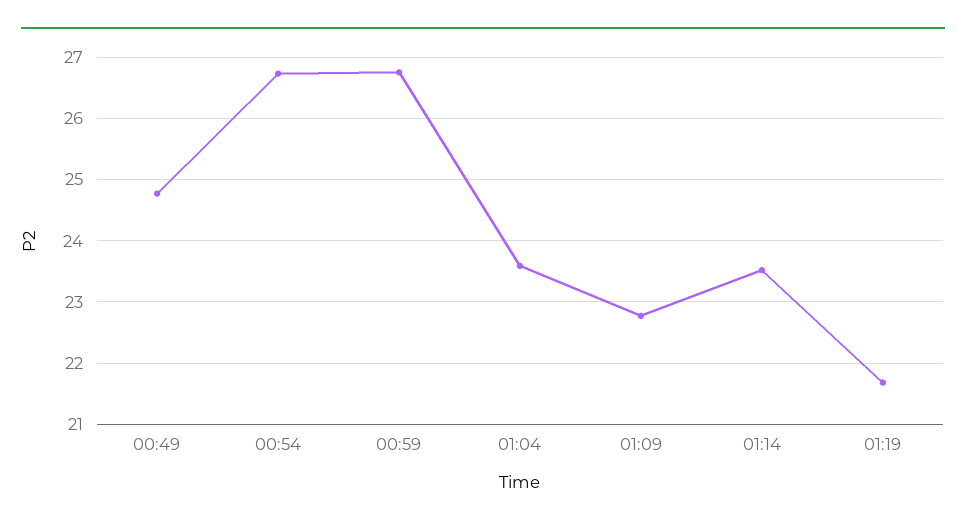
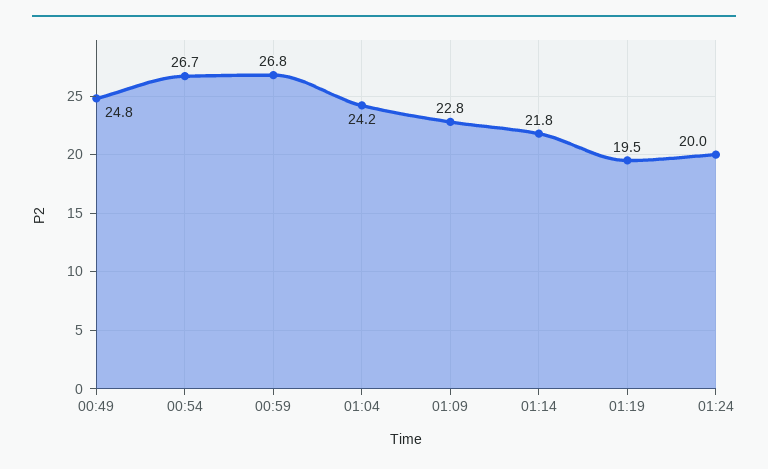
01:04: 23.6 -> 24.2
01:14: 23.5 -> 21.8
01:19: 21.7 -> 19.5
01:24: none -> 20

